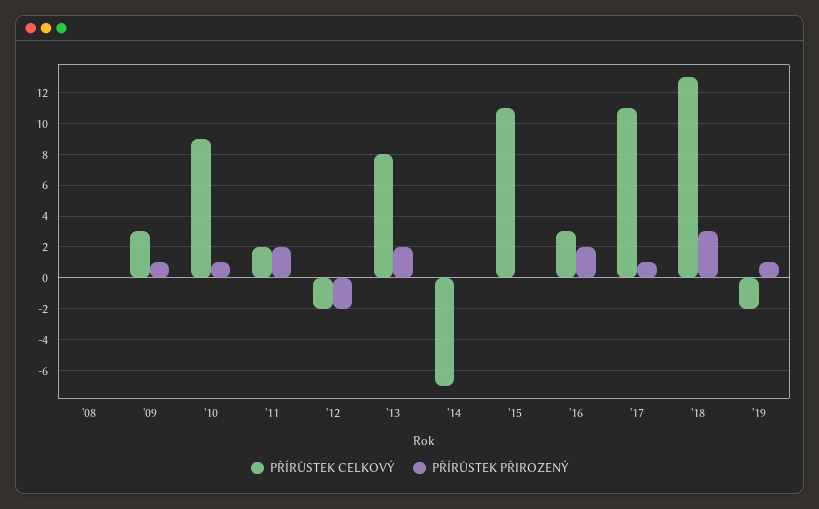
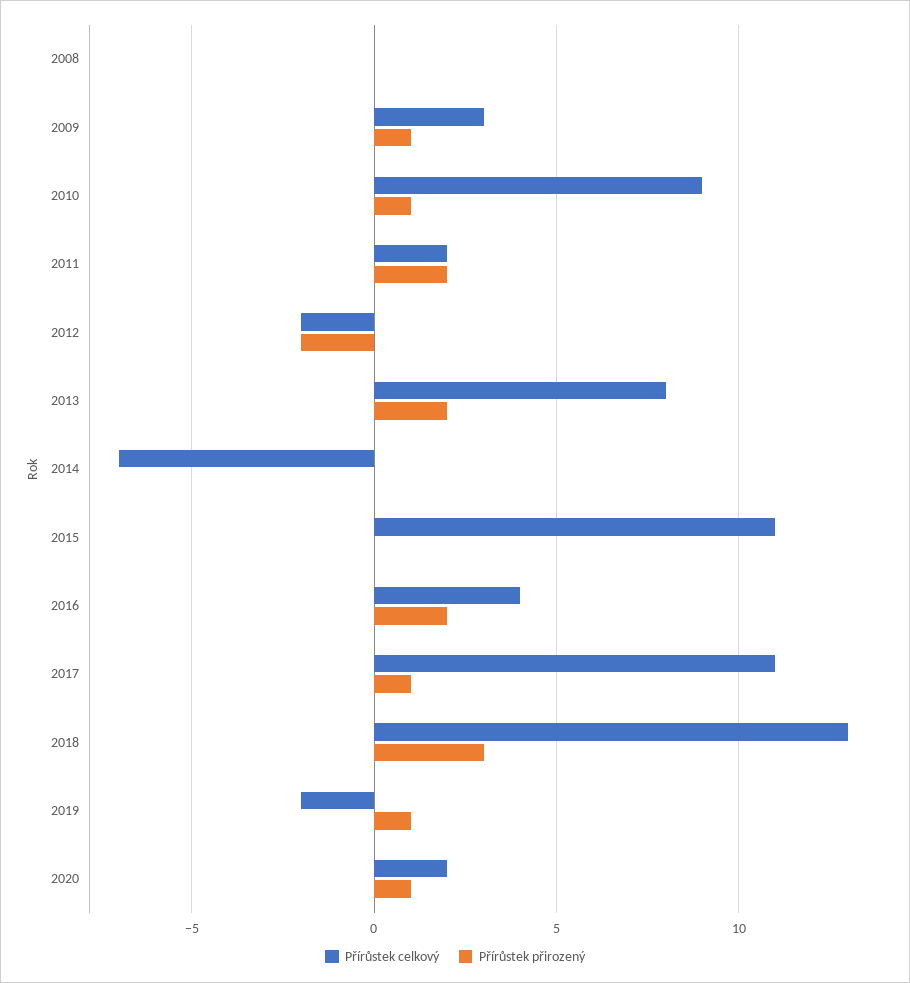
PŘÍRŮSTEK CELKOVÝ, '16: 3 -> 4
PŘÍRŮSTEK CELKOVÝ, 2020: none -> 2
PŘÍRŮSTEK PŘIROZENÝ, 2020: none -> 1

